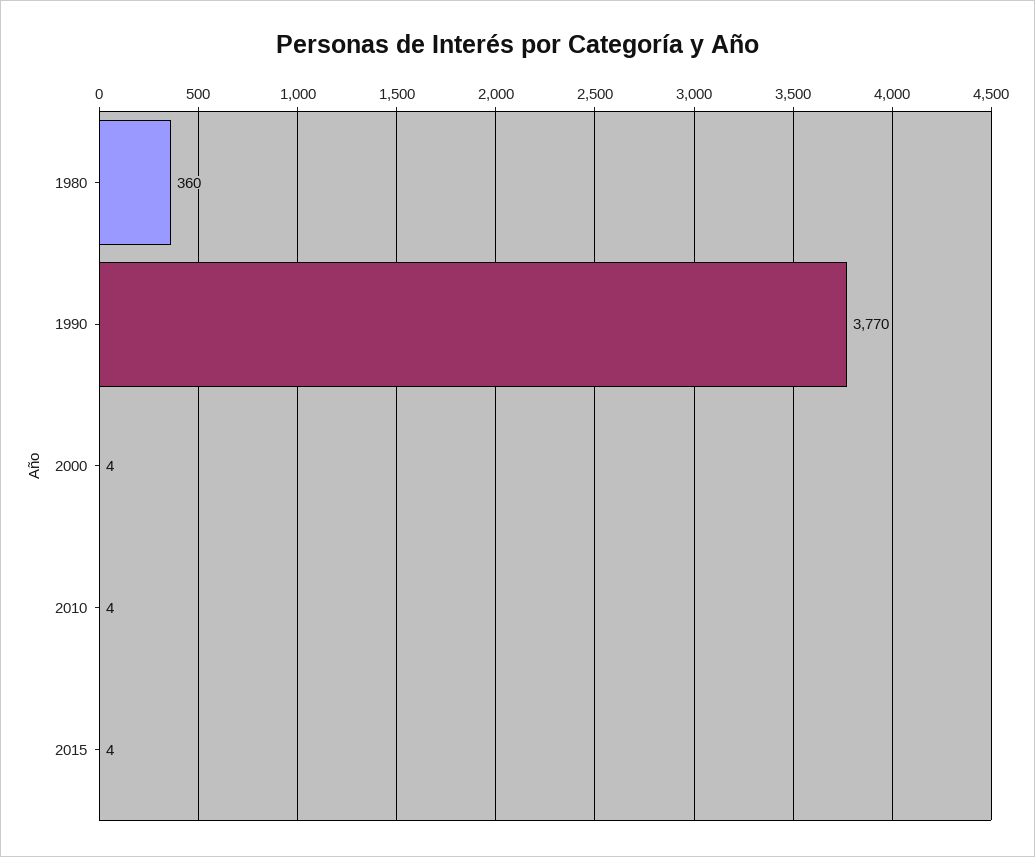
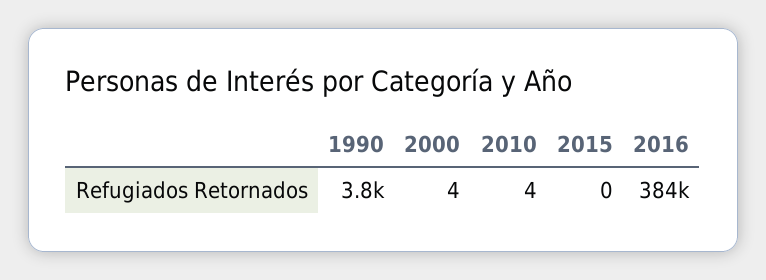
1980: 360 -> none
2015: 4 -> 0
2016: none -> 384000

